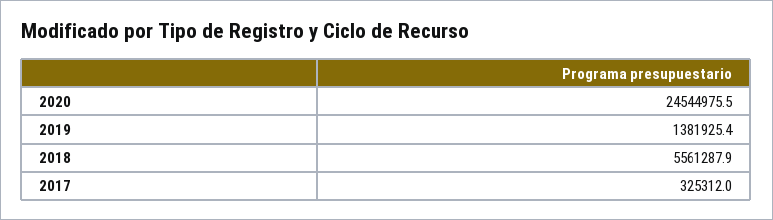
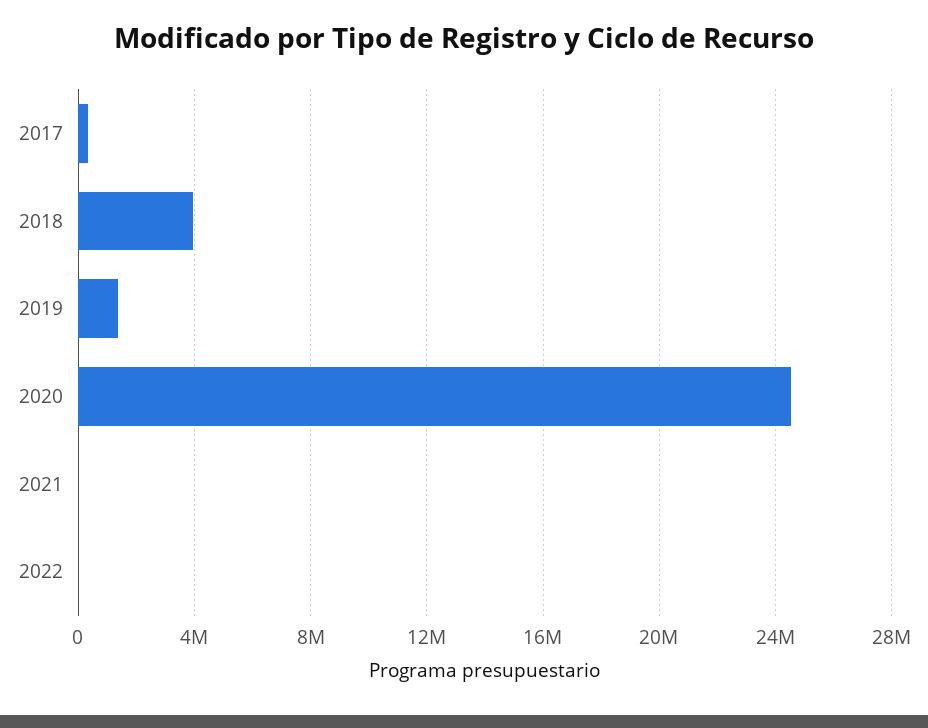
2018: 5561287.9 -> 4000000
2021: none -> 0
2022: none -> 0

